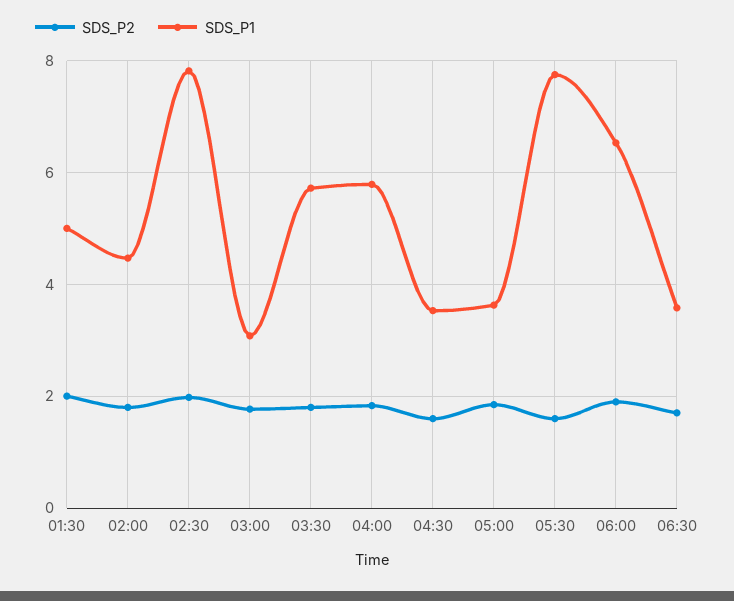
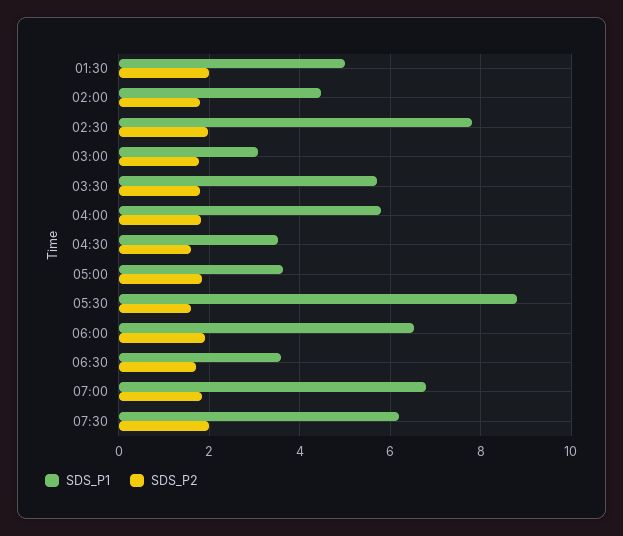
SDS_P1, 05:30: 7.8 -> 8.8
SDS_P1, 07:00: none -> 6.8
SDS_P2, 07:00: none -> 1.8
SDS_P1, 07:30: none -> 6.2
SDS_P2, 07:30: none -> 2

